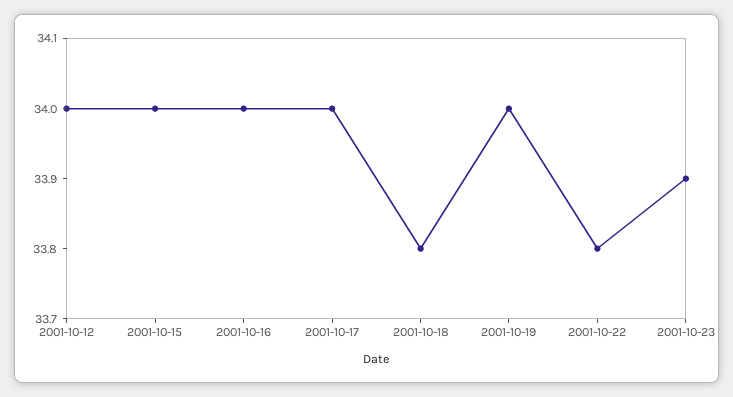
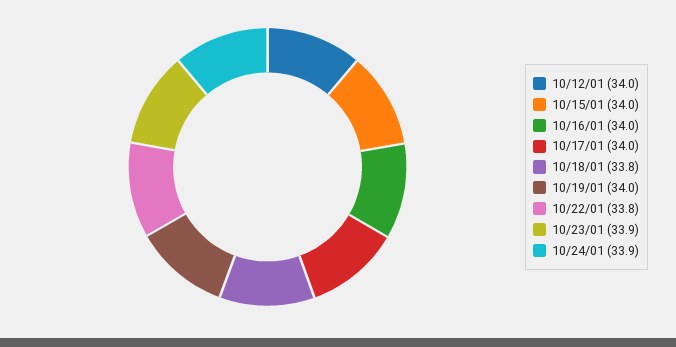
10/24/01: none -> 33.9

